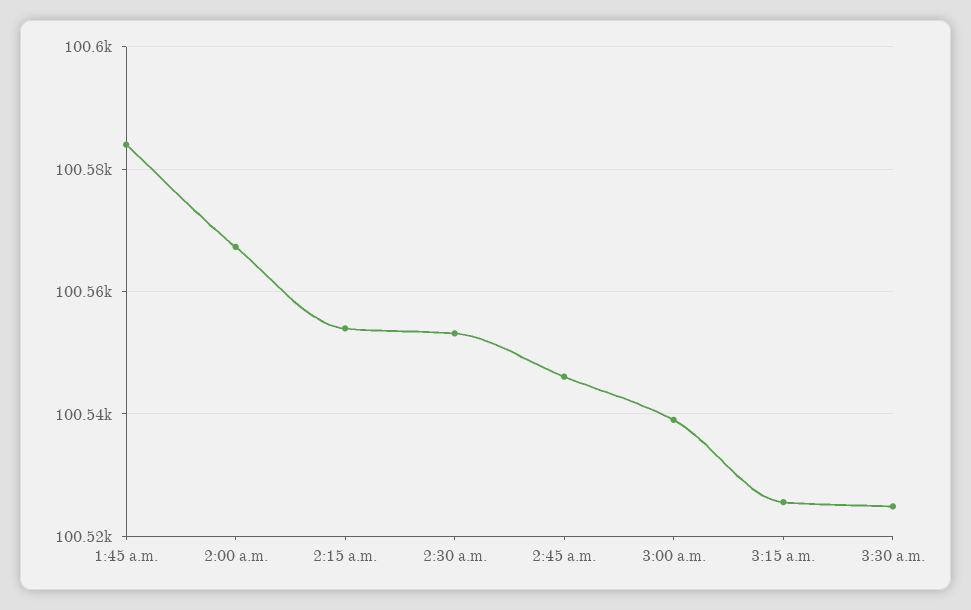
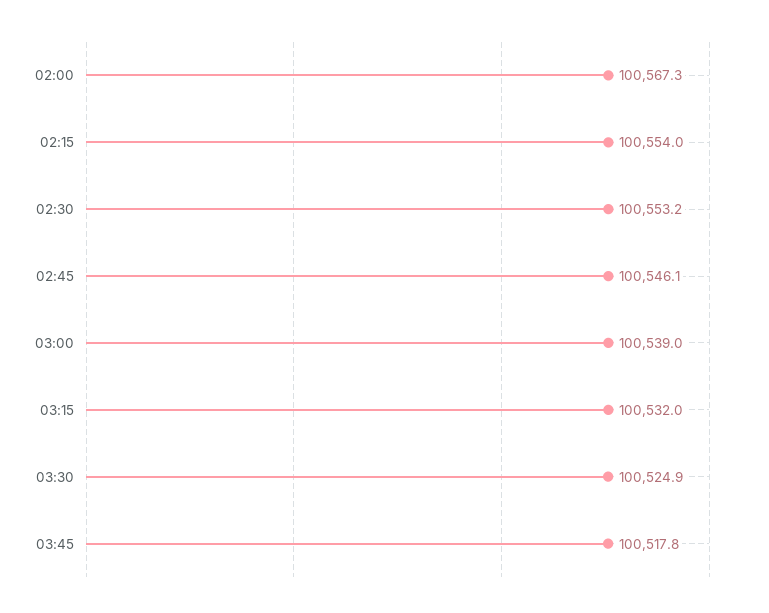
1:45 a.m.: 100584 -> none
3:15 a.m.: 100526 -> 100532
03:45: none -> 100517.8

